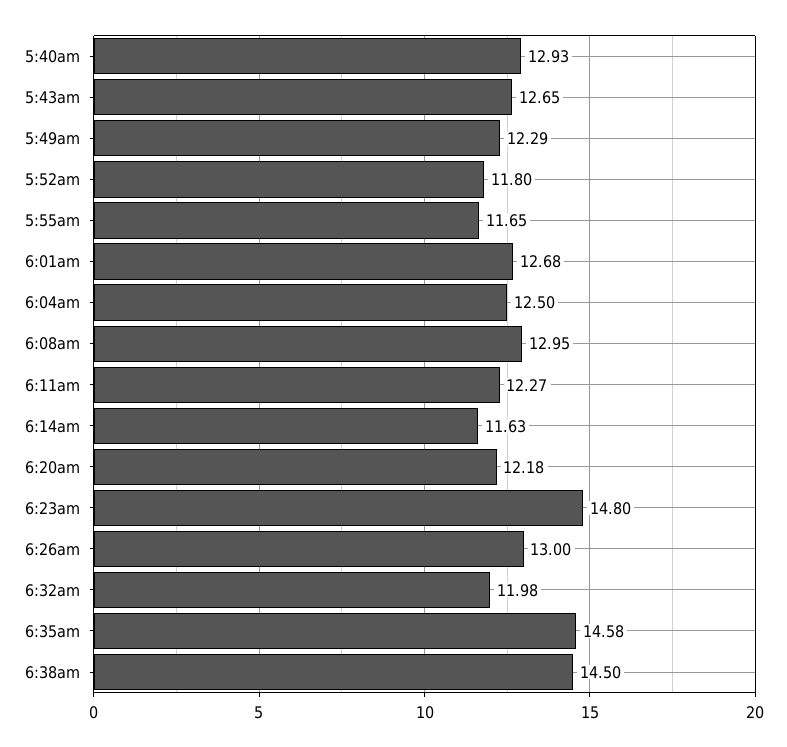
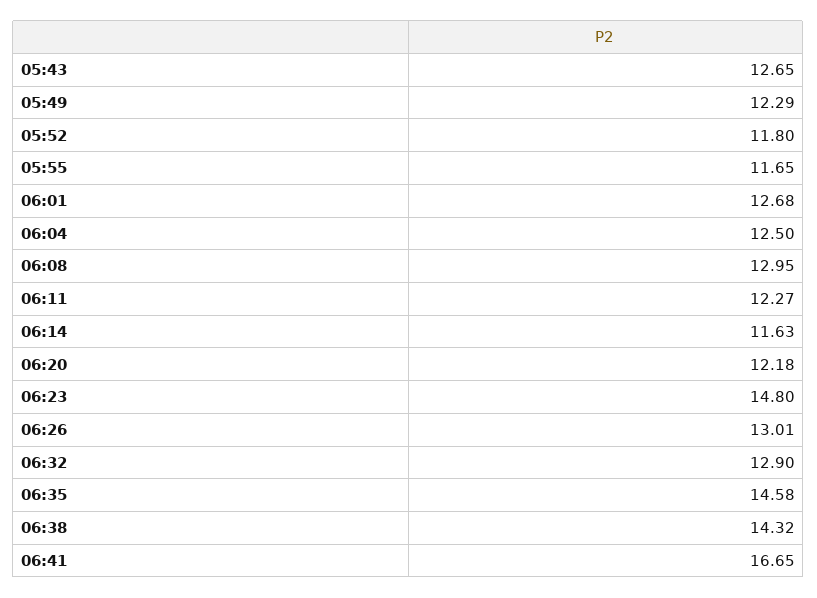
5:40am: 12.93 -> none
6:26am: 13 -> 13.01
6:32am: 11.98 -> 12.9
6:38am: 14.5 -> 14.32
06:41: none -> 16.65

